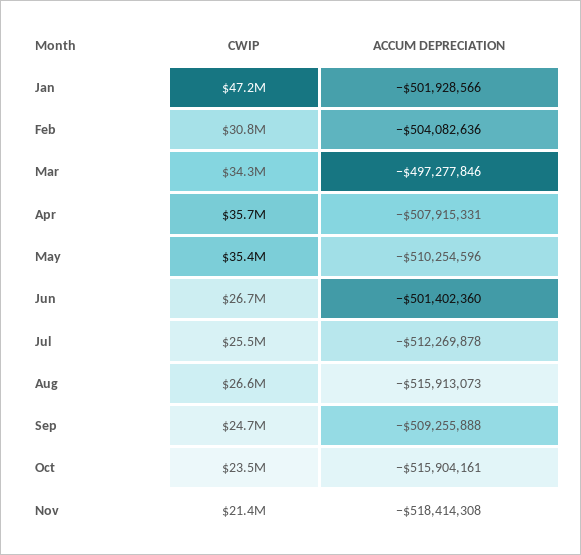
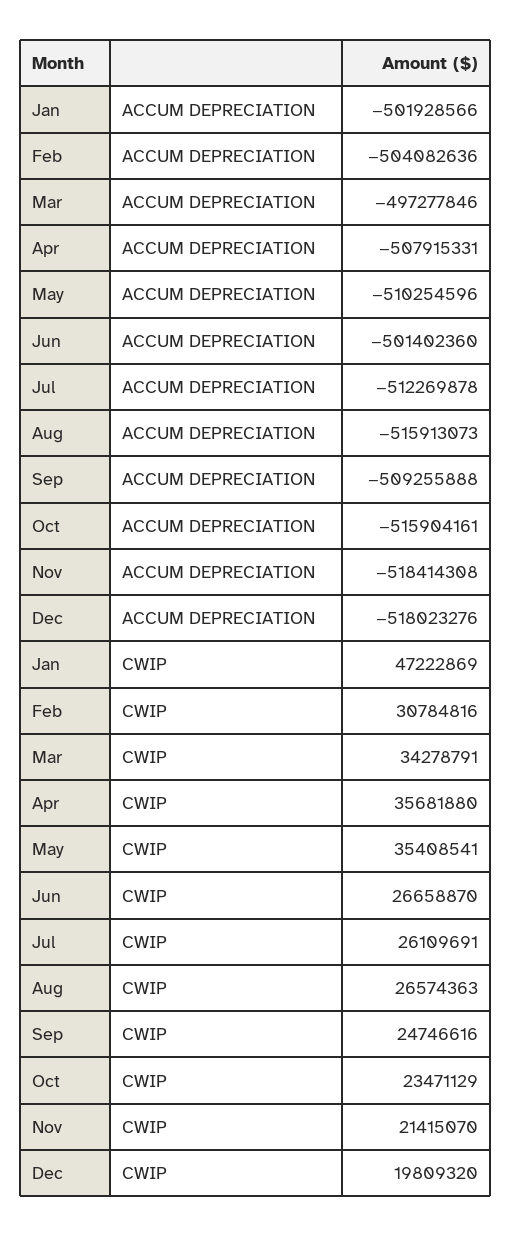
CWIP, Jul: 25500000 -> 26109691
ACCUM DEPRECIATION, Dec: none -> -518023276
CWIP, Dec: none -> 19809320

